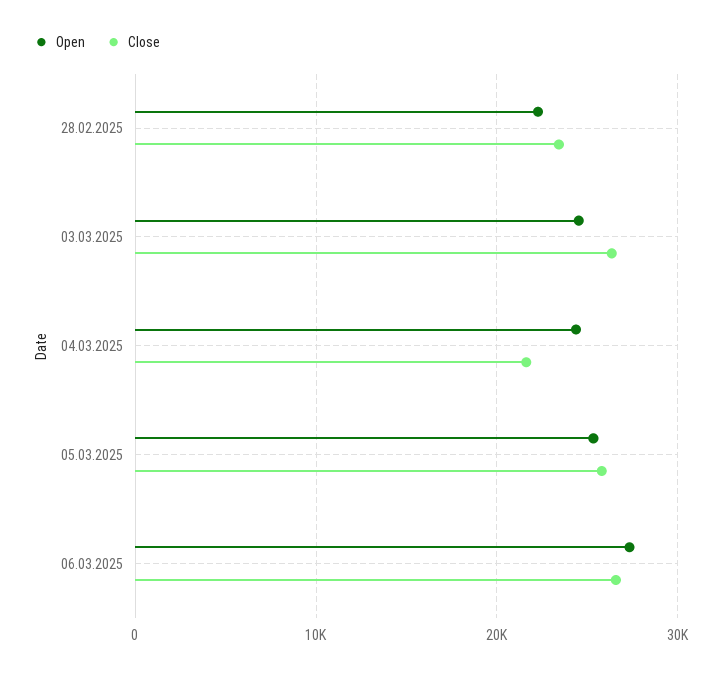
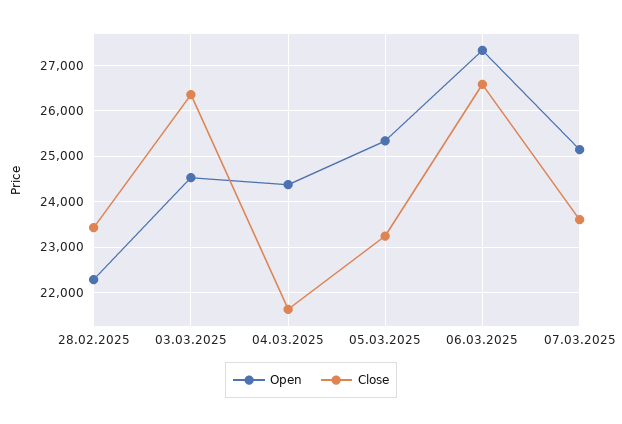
Close, 05.03.2025: 26000 -> 23200
Open, 07.03.2025: none -> 25200
Close, 07.03.2025: none -> 23600

